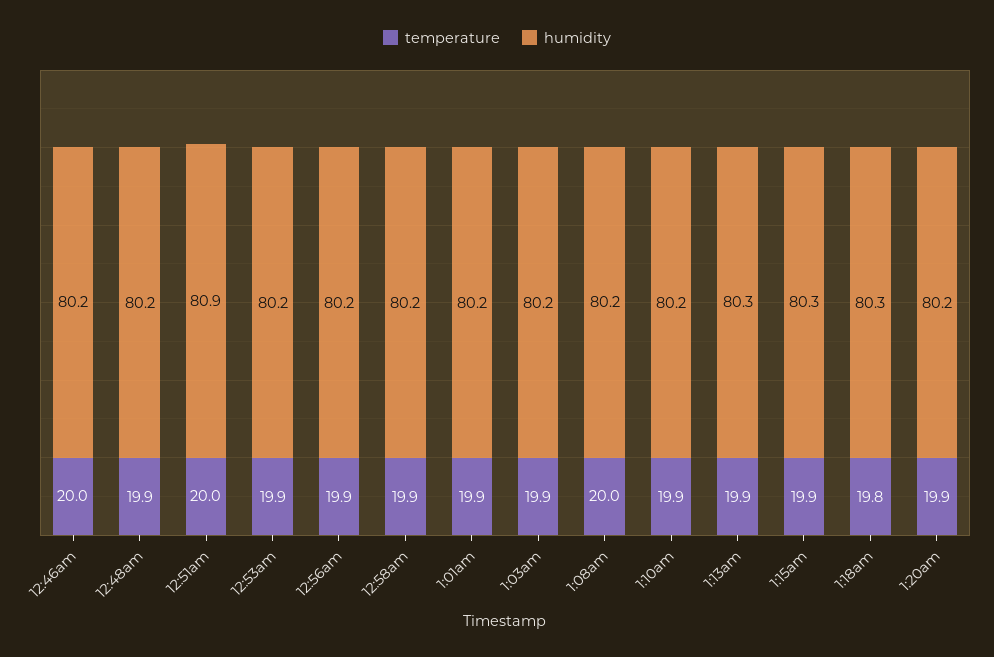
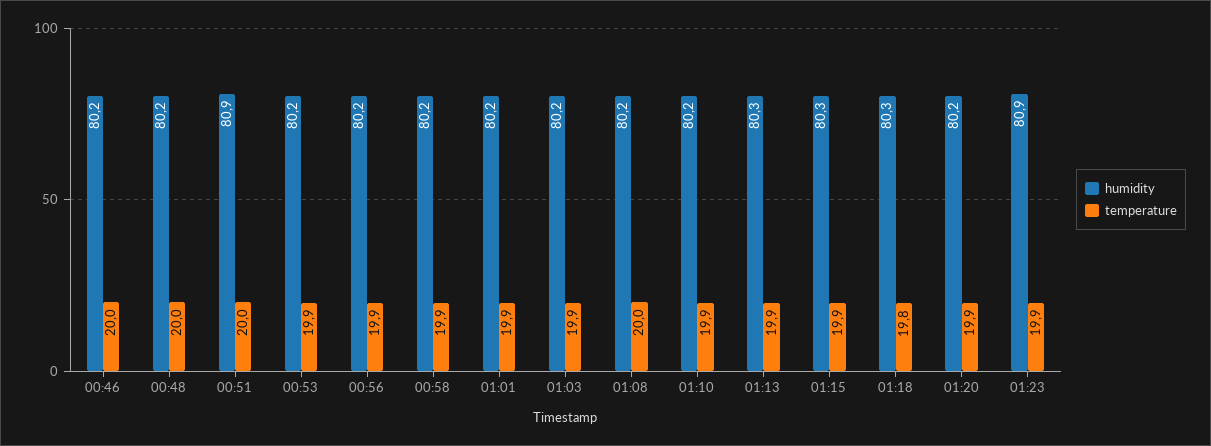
temperature, 12:48am: 19.9 -> 20
humidity, 01:23: none -> 80.9
temperature, 01:23: none -> 19.9

